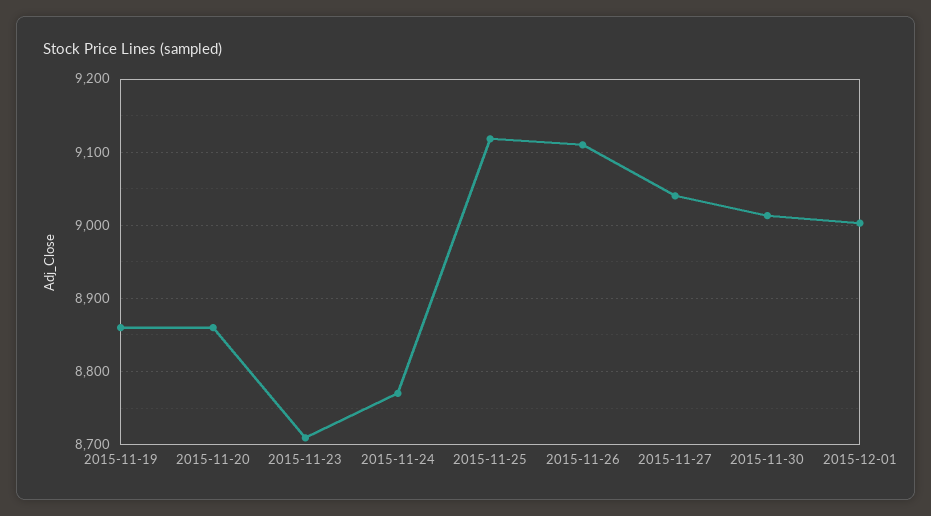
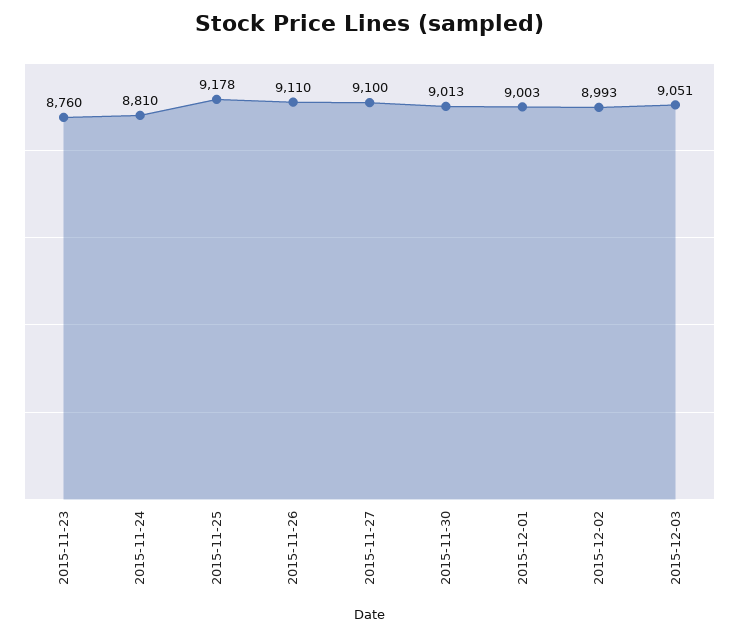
2015-11-19: 8860 -> none
2015-11-20: 8860 -> none
2015-11-23: 8710 -> 8760
2015-11-24: 8770 -> 8810
2015-11-25: 9120 -> 9178
2015-11-27: 9040 -> 9100
2015-12-02: none -> 8993
2015-12-03: none -> 9051

